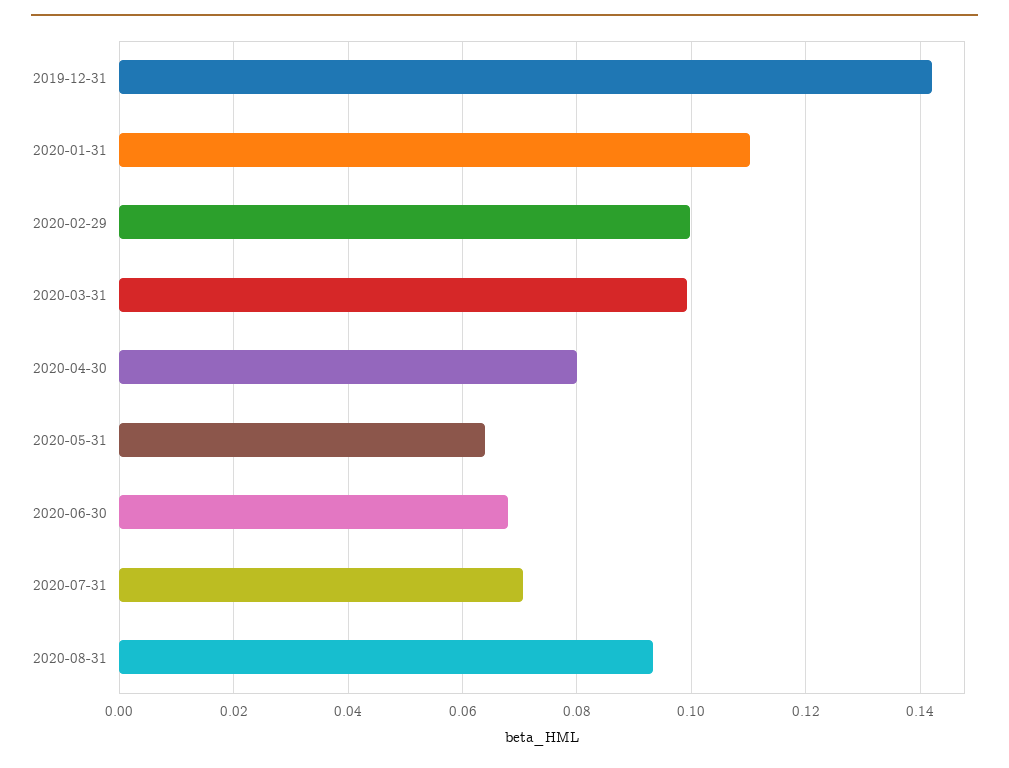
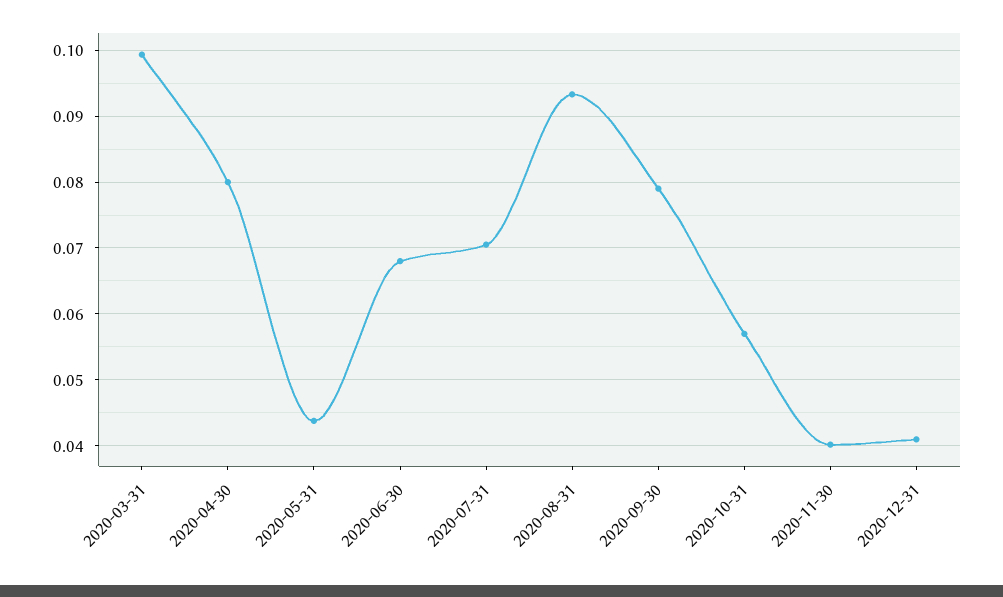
2019-12-31: 0.142 -> none
2020-01-31: 0.11 -> none
2020-02-29: 0.1 -> none
2020-05-31: 0.064 -> 0.044
2020-09-30: none -> 0.079
2020-10-31: none -> 0.057
2020-11-30: none -> 0.04
2020-12-31: none -> 0.041

